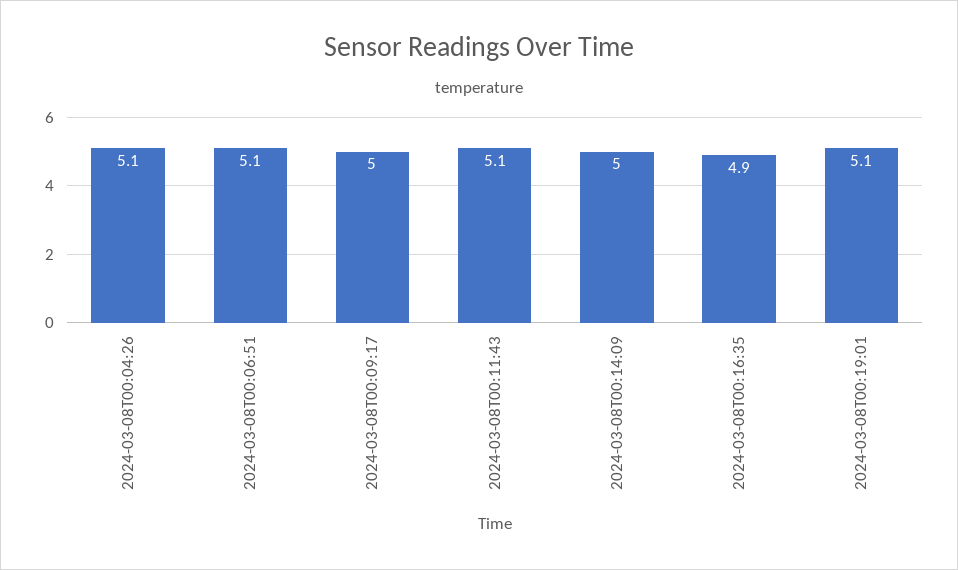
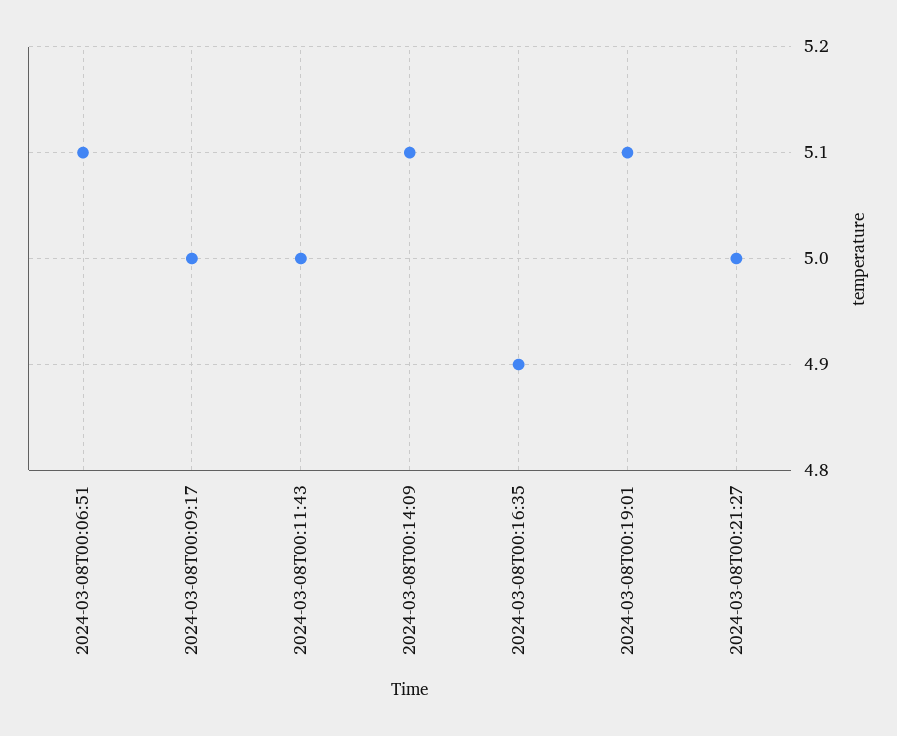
2024-03-08T00:04:26: 5.1 -> none
2024-03-08T00:11:43: 5.1 -> 5
2024-03-08T00:14:09: 5 -> 5.1
2024-03-08T00:21:27: none -> 5

